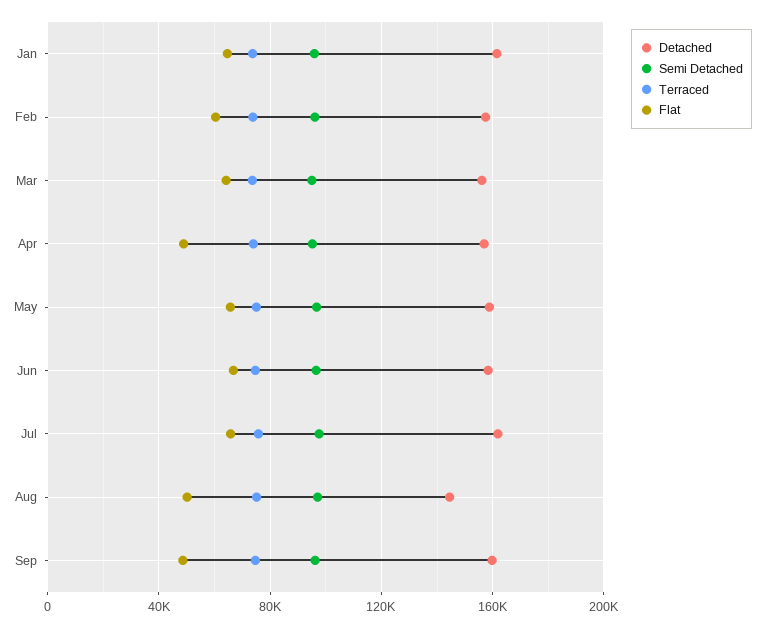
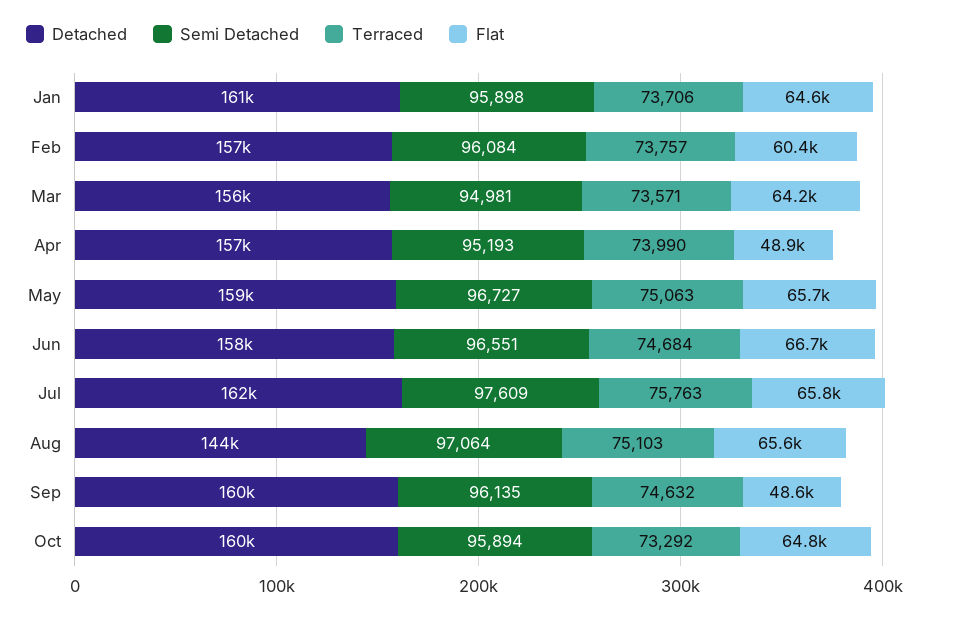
Flat, Aug: 50000 -> 65600
Detached, Oct: none -> 160000
Semi Detached, Oct: none -> 95894
Terraced, Oct: none -> 73292
Flat, Oct: none -> 64800

